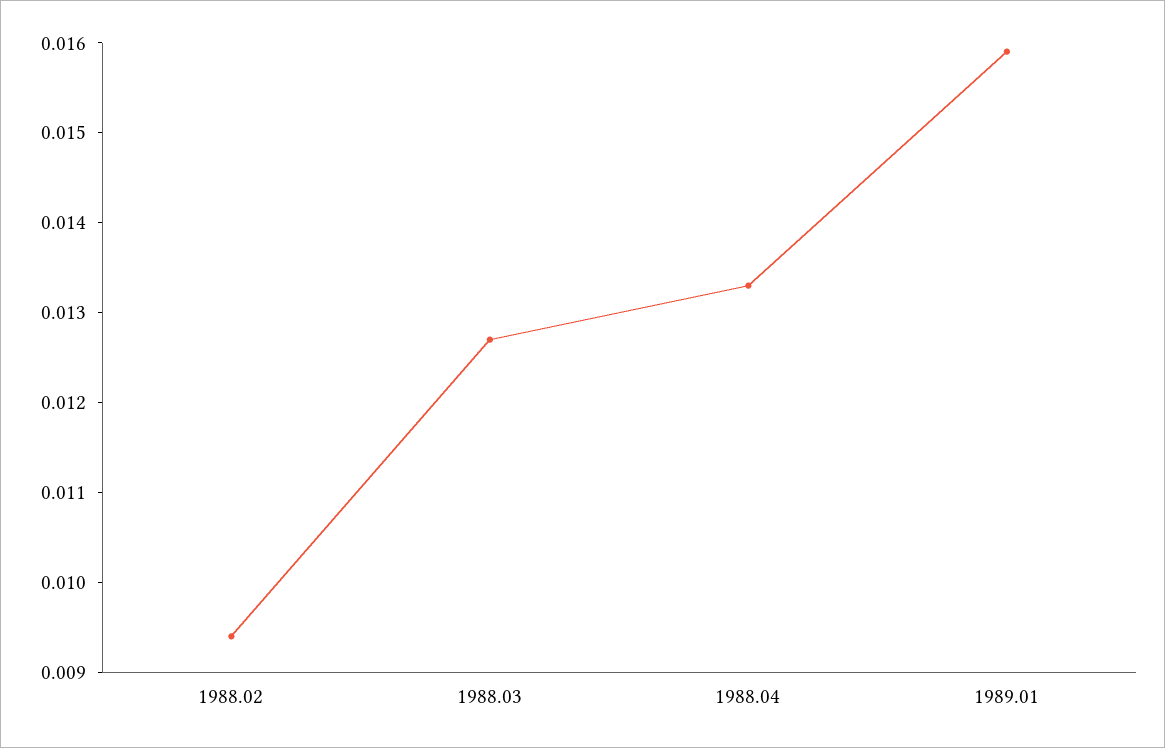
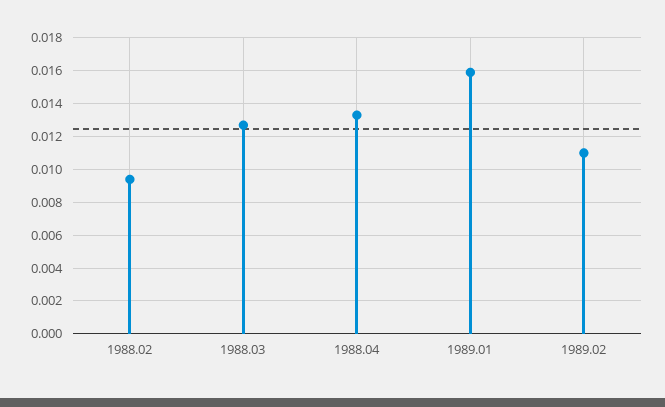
1989.02: none -> 0.011

